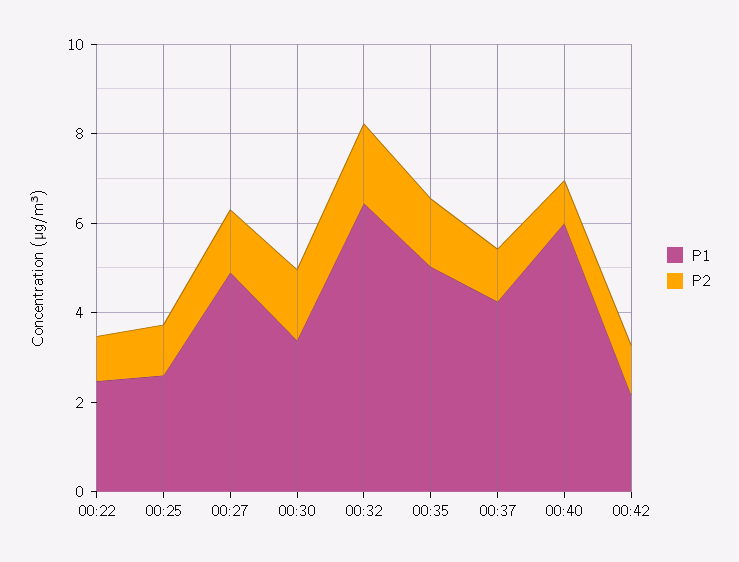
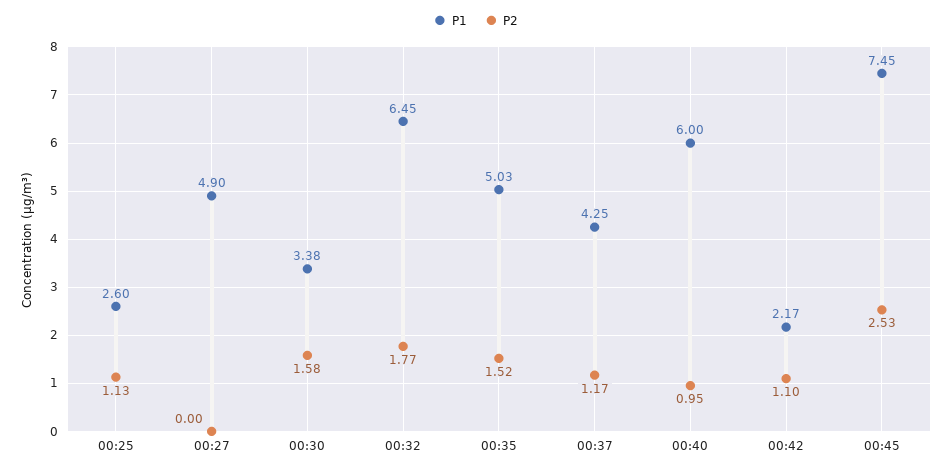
P1, 00:22: 2.5 -> none
P2, 00:22: 1 -> none
P2, 00:27: 1.5 -> 0
P1, 00:45: none -> 7.45
P2, 00:45: none -> 2.53

